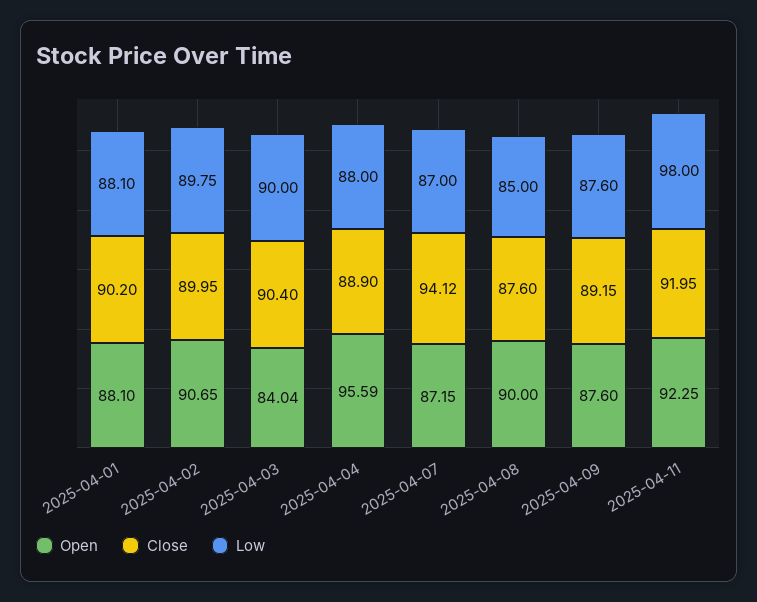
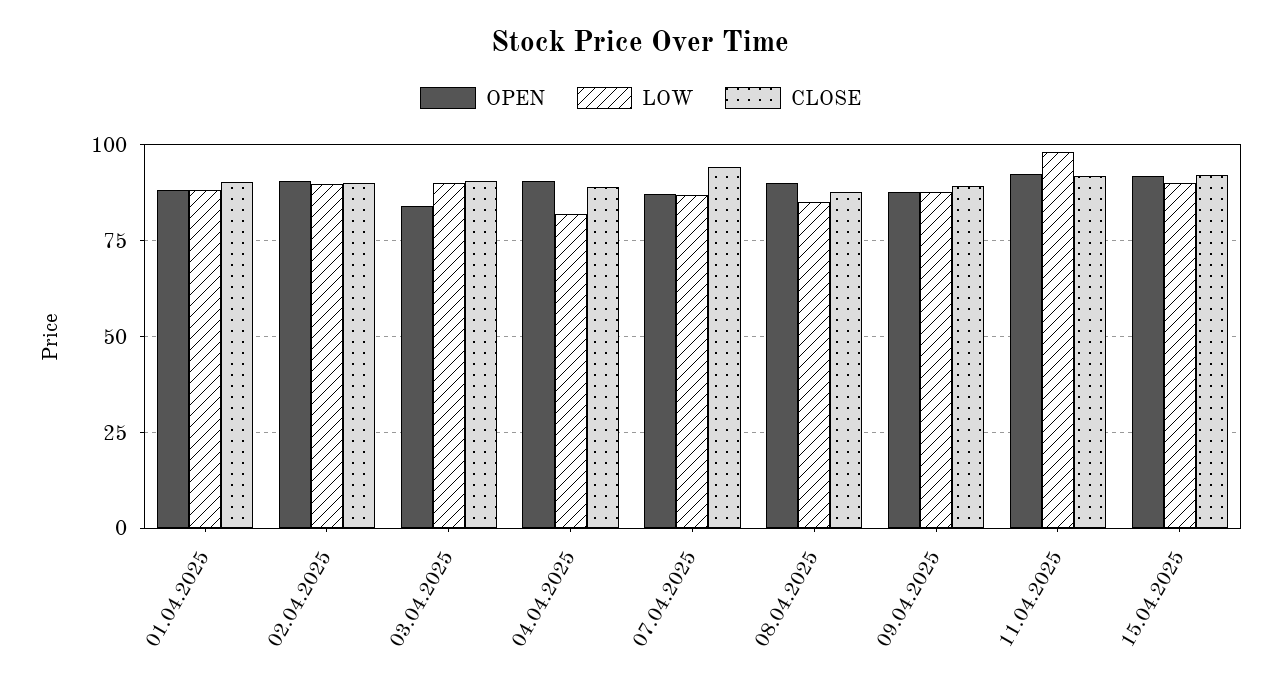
Open, 2025-04-04: 95.59 -> 90
Low, 2025-04-04: 88 -> 82.5
Open, 15.04.2025: none -> 92.5
Low, 15.04.2025: none -> 90
Close, 15.04.2025: none -> 92.5

